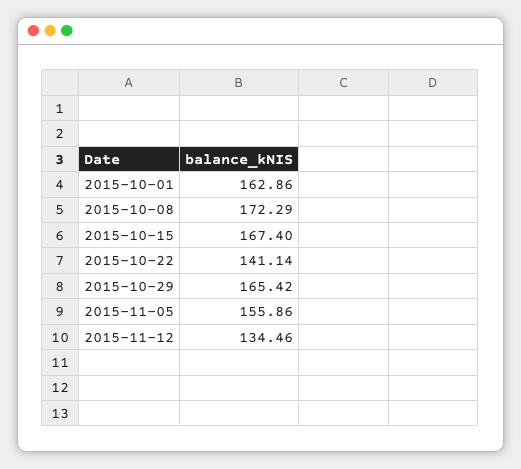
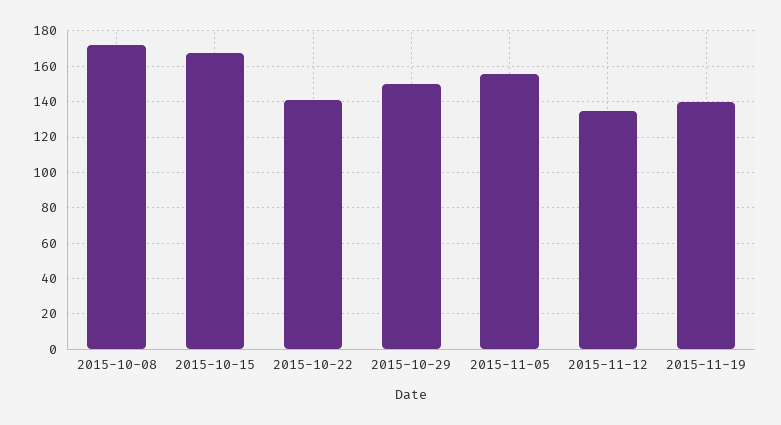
2015-10-01: 162.86 -> none
2015-10-29: 165.42 -> 150
2015-11-19: none -> 140

